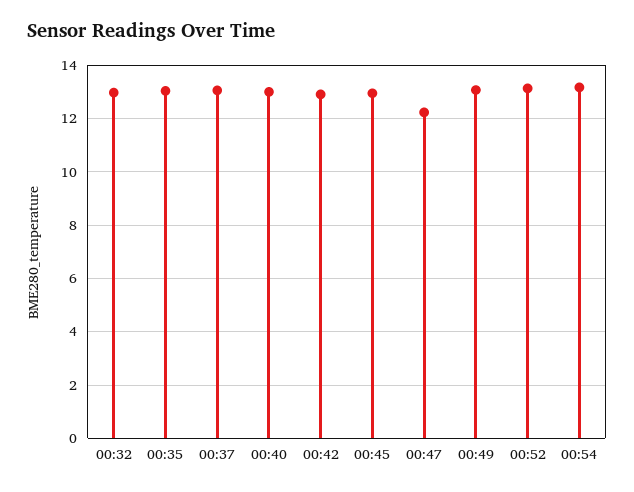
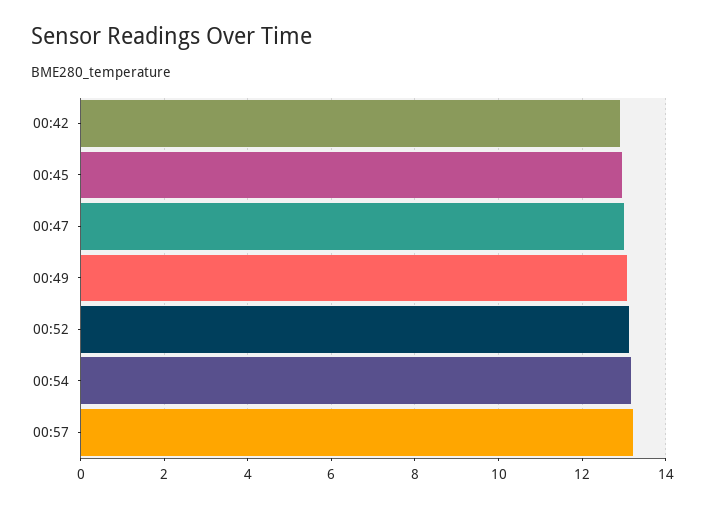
00:32: 13 -> none
00:35: 13 -> none
00:37: 13 -> none
00:40: 13 -> none
00:47: 12.25 -> 13
00:57: none -> 13.2

